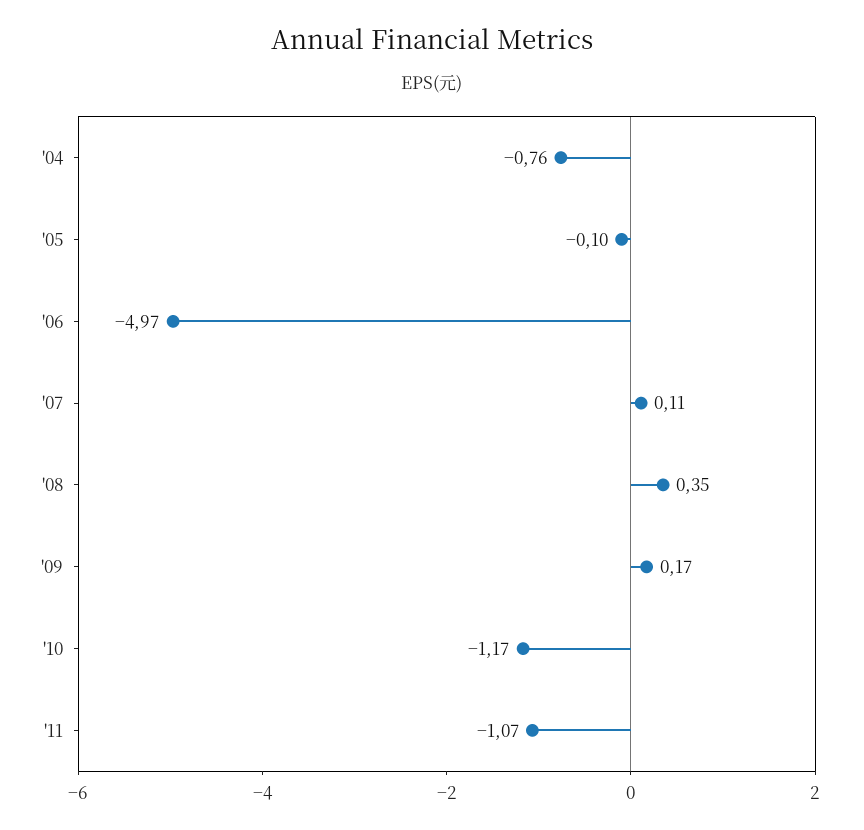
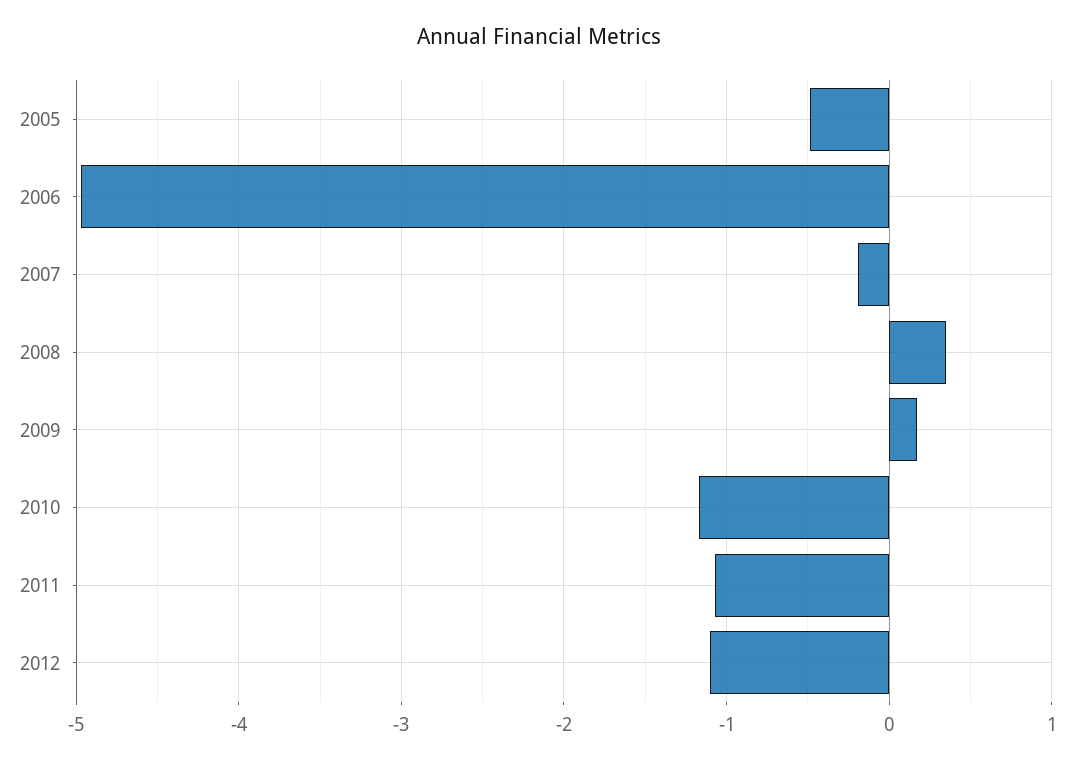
'04: -0.76 -> none
'05: -0.1 -> -0.5
'07: 0.11 -> -0.2
2012: none -> -1.1

